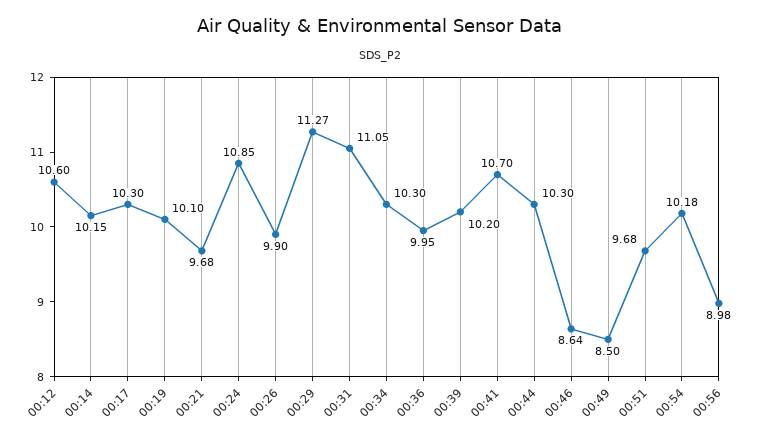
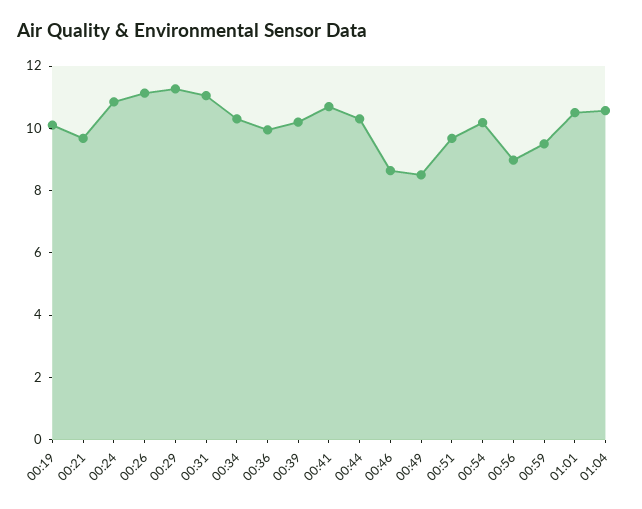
00:12: 10.6 -> none
00:14: 10.15 -> none
00:17: 10.3 -> none
00:26: 9.9 -> 11
00:59: none -> 9.5
01:01: none -> 10.5
01:04: none -> 10.5

